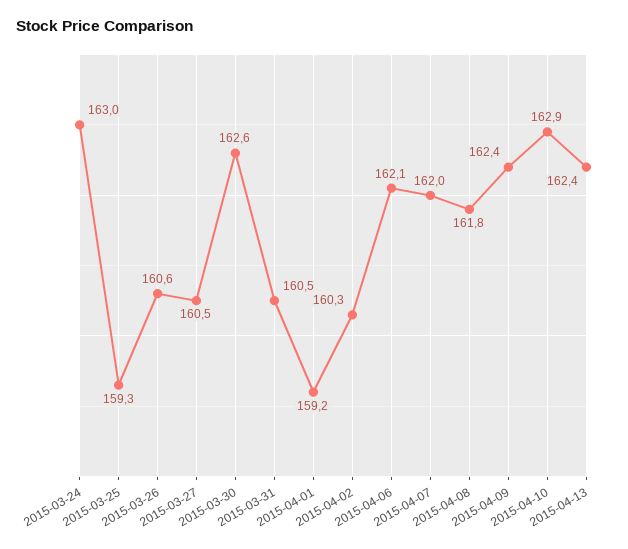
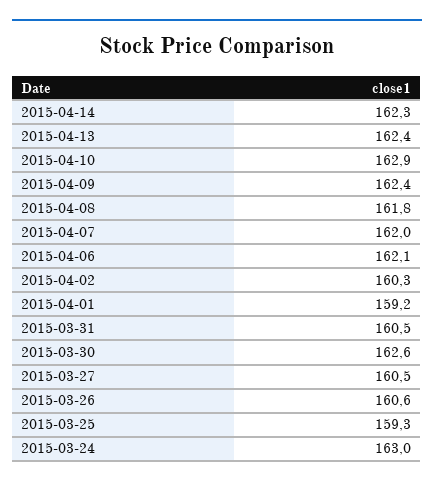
2015-04-14: none -> 162.3

